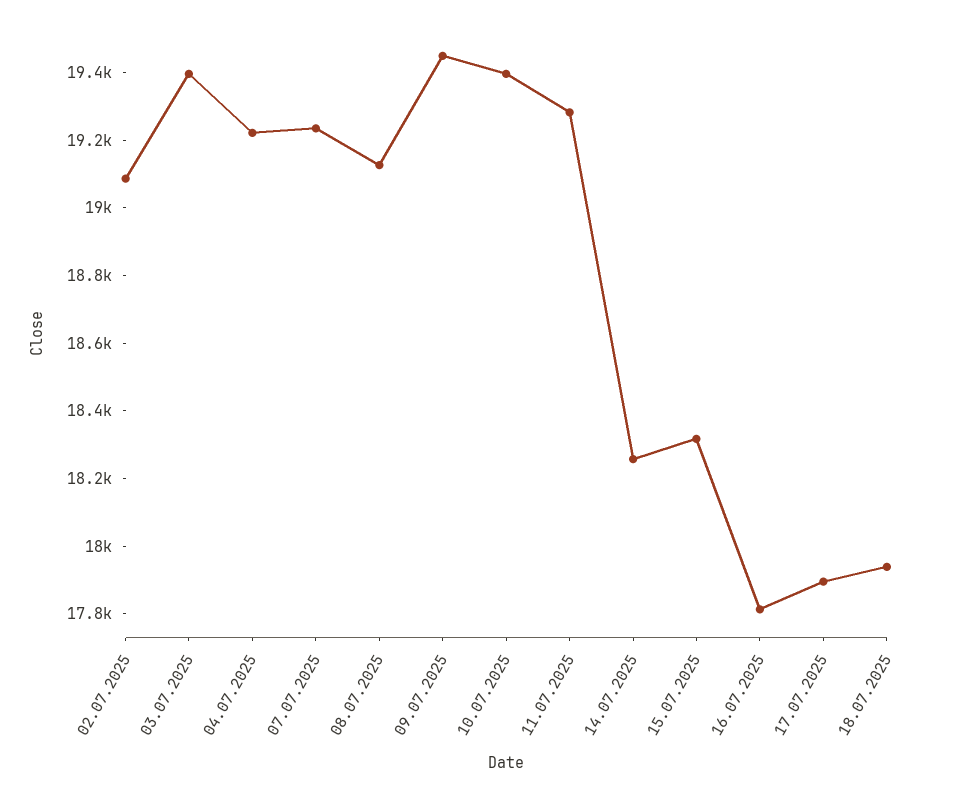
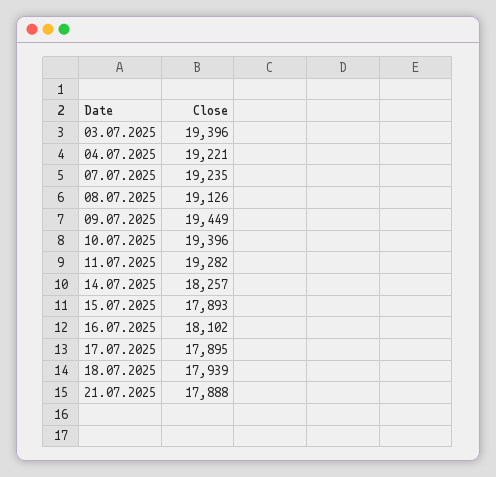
02.07.2025: 19100 -> none
15.07.2025: 18300 -> 17893
16.07.2025: 17800 -> 18102
21.07.2025: none -> 17888

